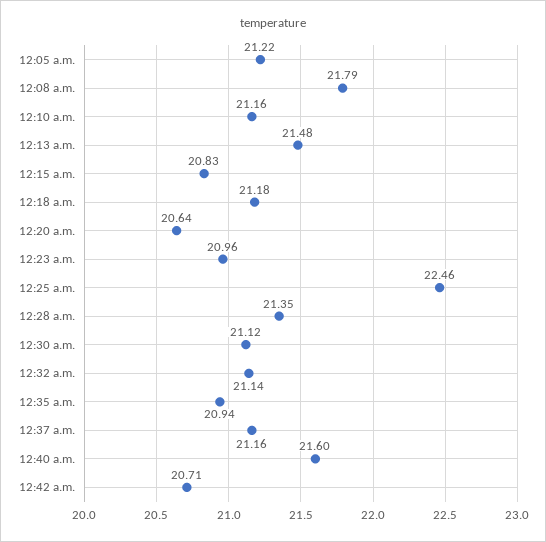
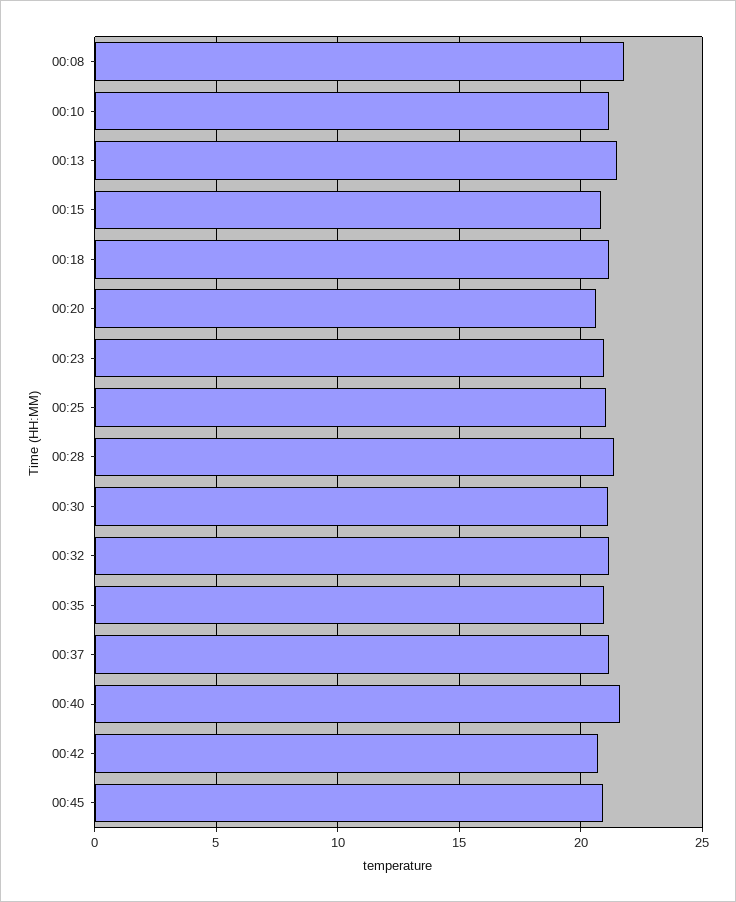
12:05 a.m.: 21.22 -> none
12:25 a.m.: 22.46 -> 21
00:45: none -> 21

